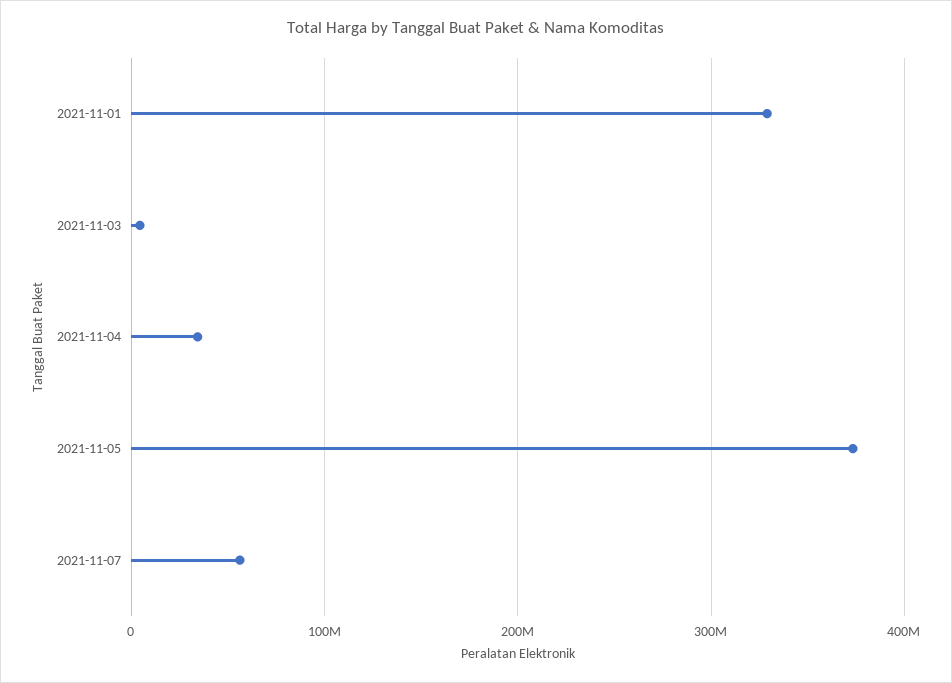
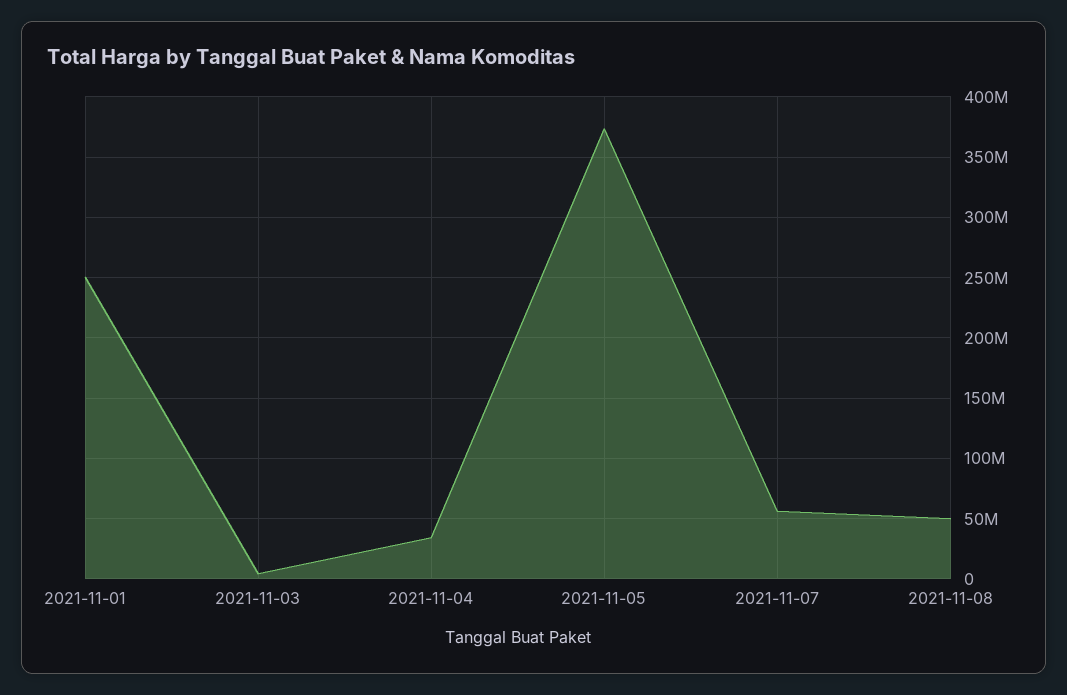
2021-11-01: 330000000 -> 250000000
2021-11-08: none -> 50000000

